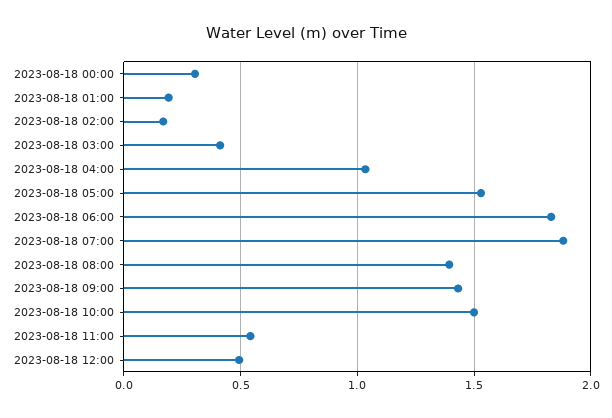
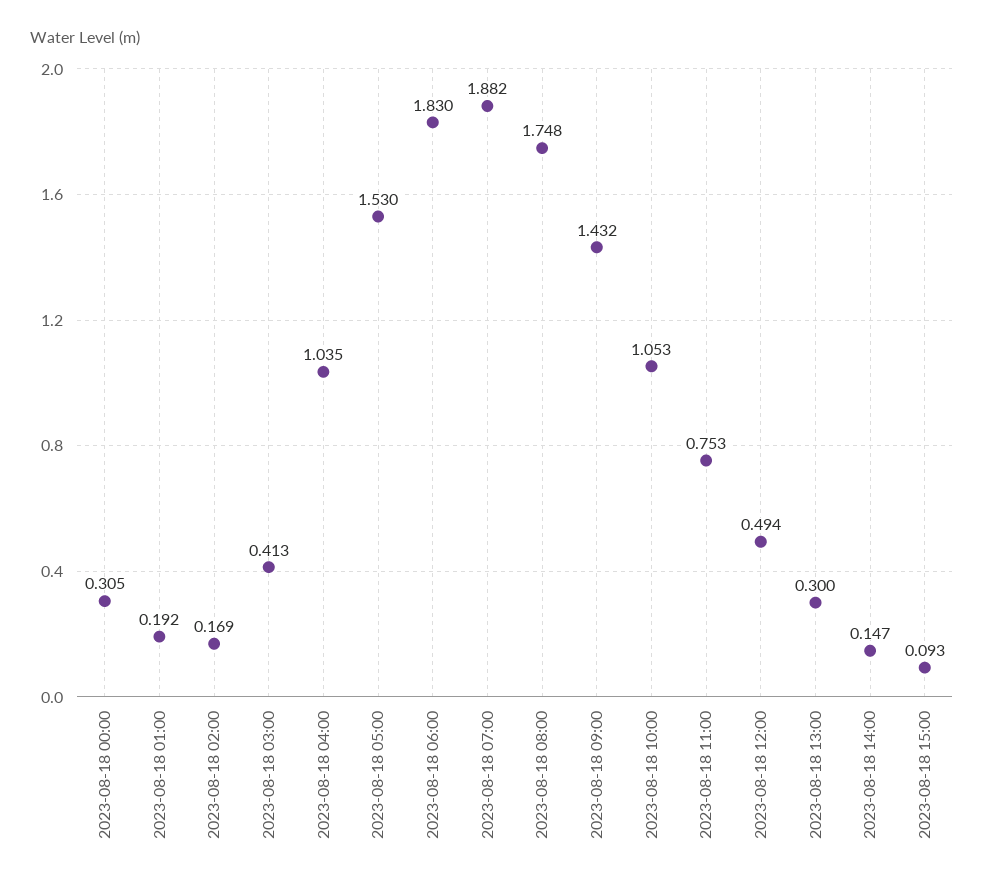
2023-08-18 08:00: 1.4 -> 1.748
2023-08-18 10:00: 1.5 -> 1.053
2023-08-18 11:00: 0.55 -> 0.753
2023-08-18 13:00: none -> 0.3
2023-08-18 14:00: none -> 0.147
2023-08-18 15:00: none -> 0.093

